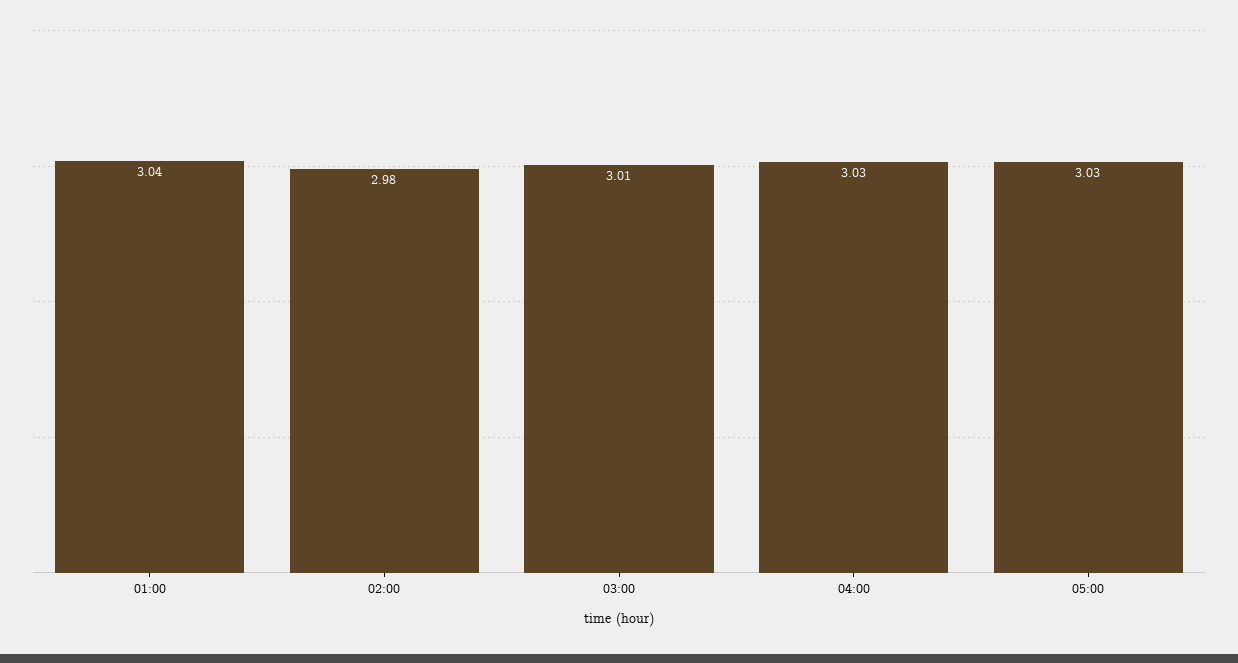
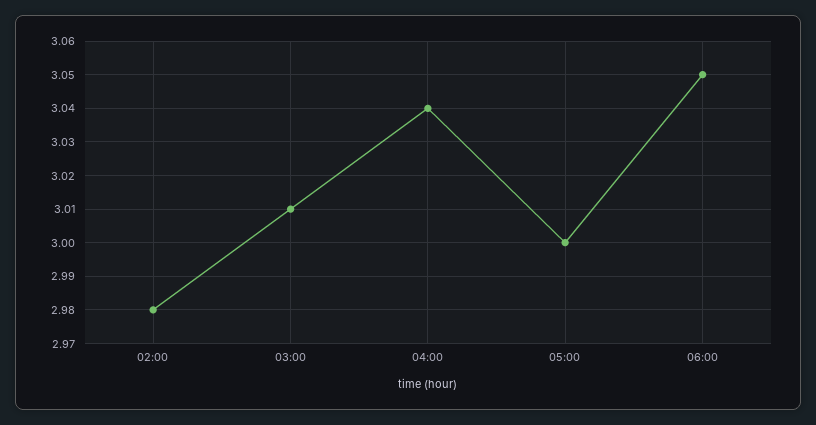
01:00: 3.04 -> none
04:00: 3.03 -> 3.04
05:00: 3.03 -> 3
06:00: none -> 3.05

